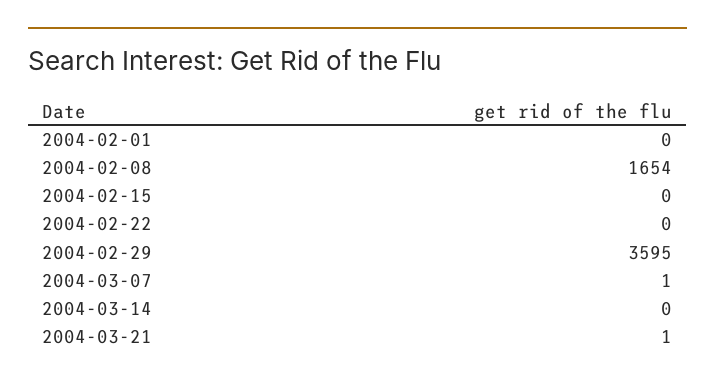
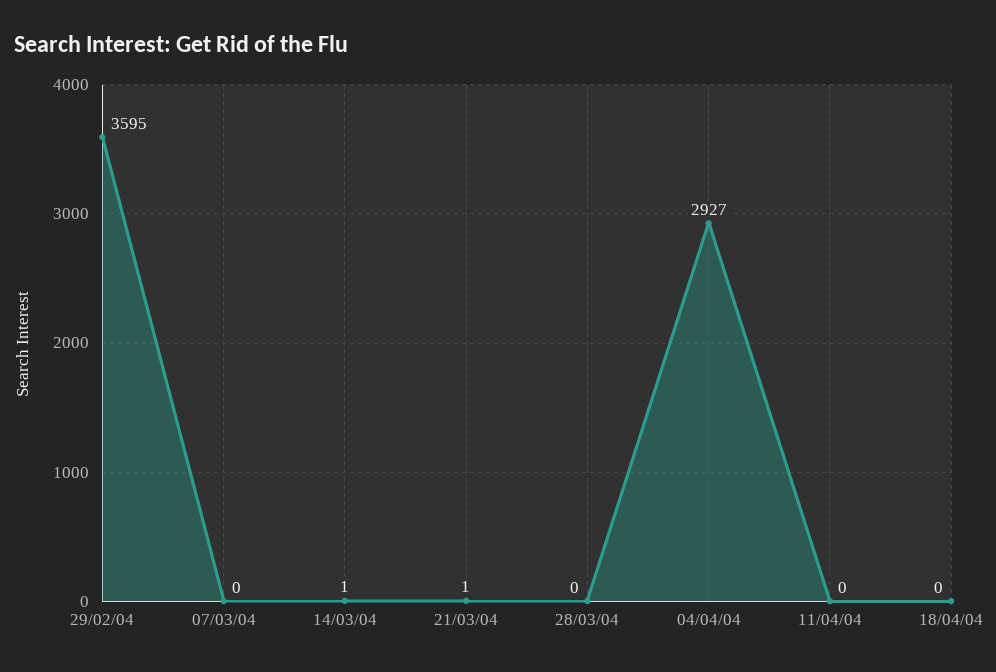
2004-02-01: 0 -> none
2004-02-08: 1654 -> none
2004-02-15: 0 -> none
2004-02-22: 0 -> none
2004-03-07: 1 -> 0
2004-03-14: 0 -> 1
28/03/04: none -> 0
04/04/04: none -> 2927
11/04/04: none -> 0
18/04/04: none -> 0

